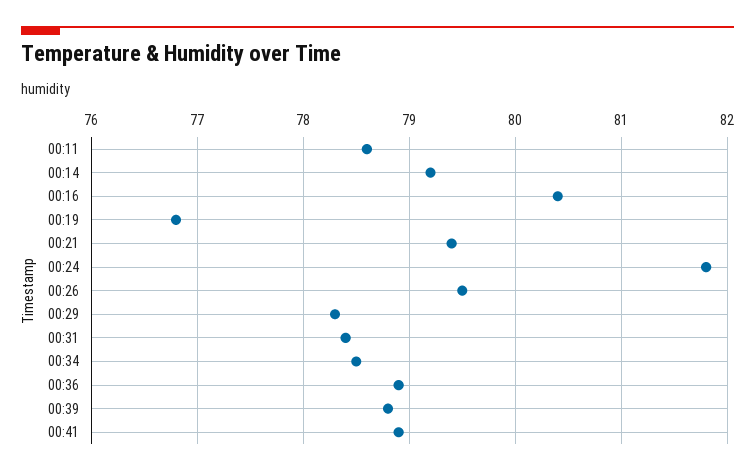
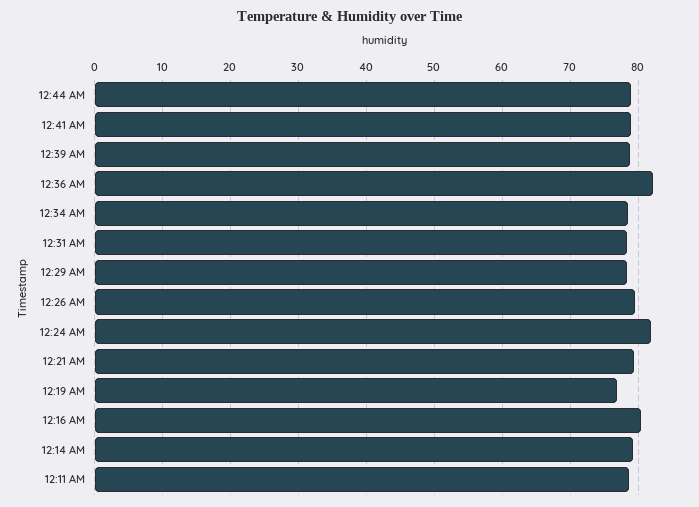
00:36: 78.9 -> 82
12:44 AM: none -> 79

